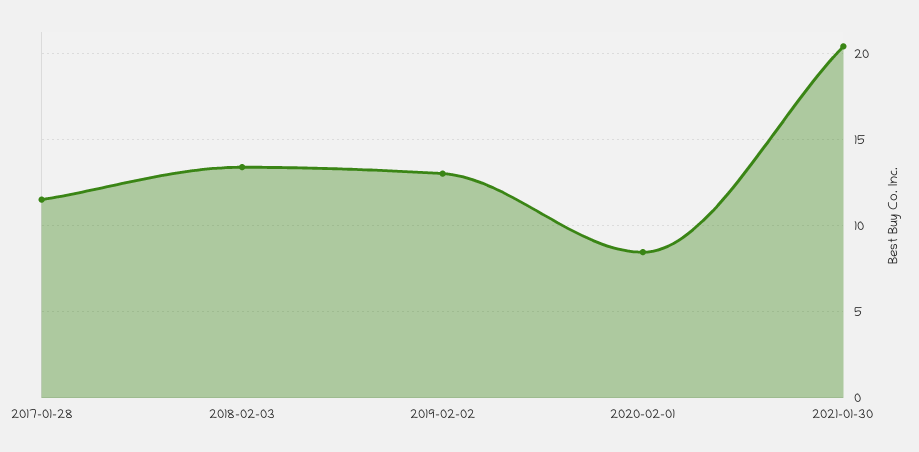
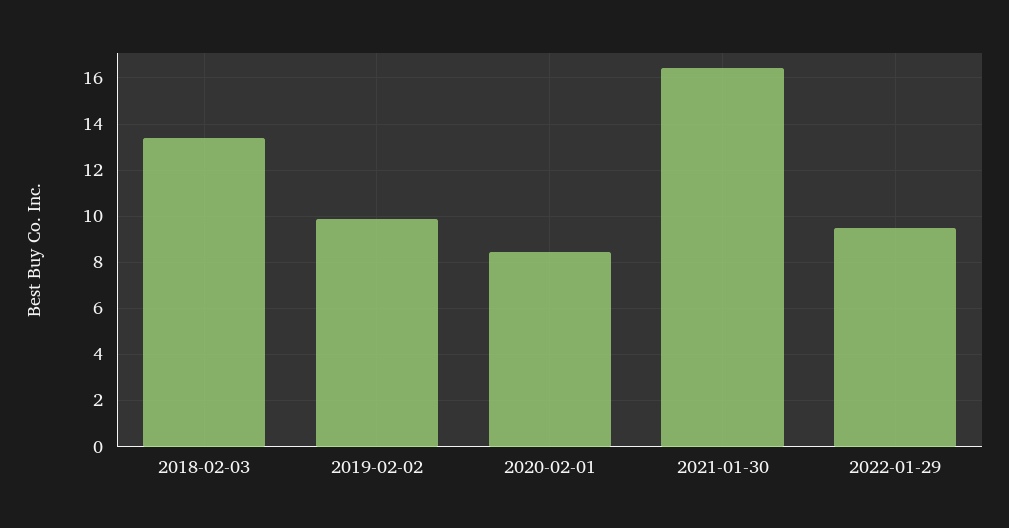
2017-01-28: 11.5 -> none
2019-02-02: 13 -> 10
2021-01-30: 20.5 -> 16.5
2022-01-29: none -> 9.5

